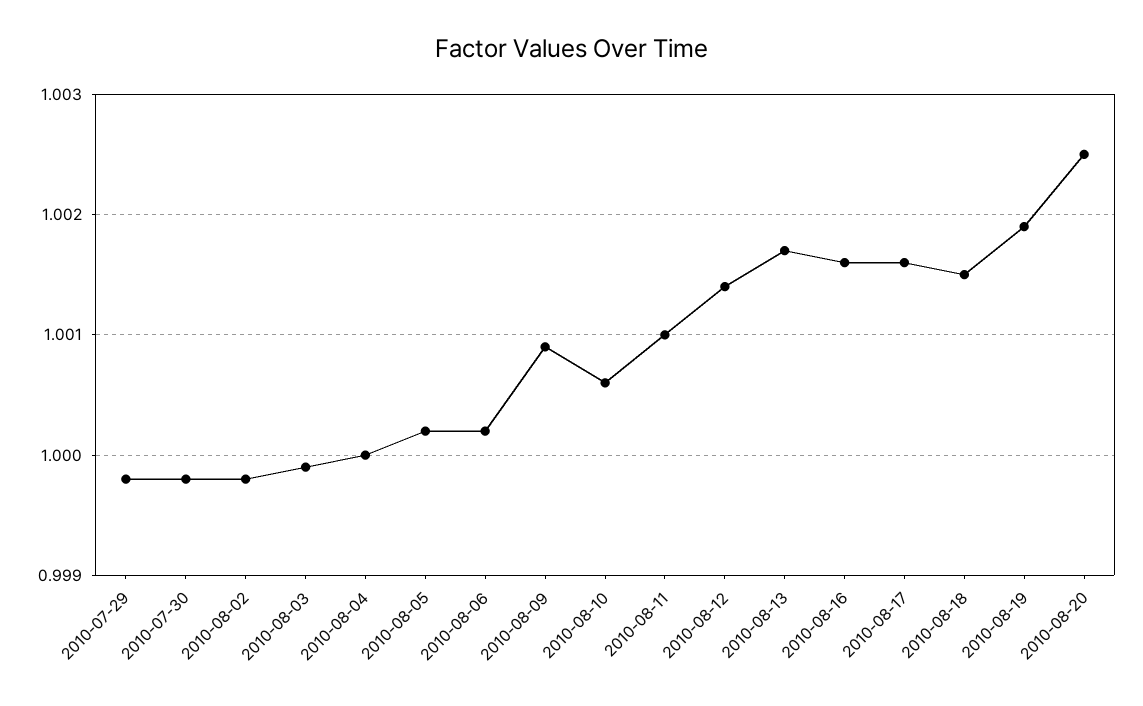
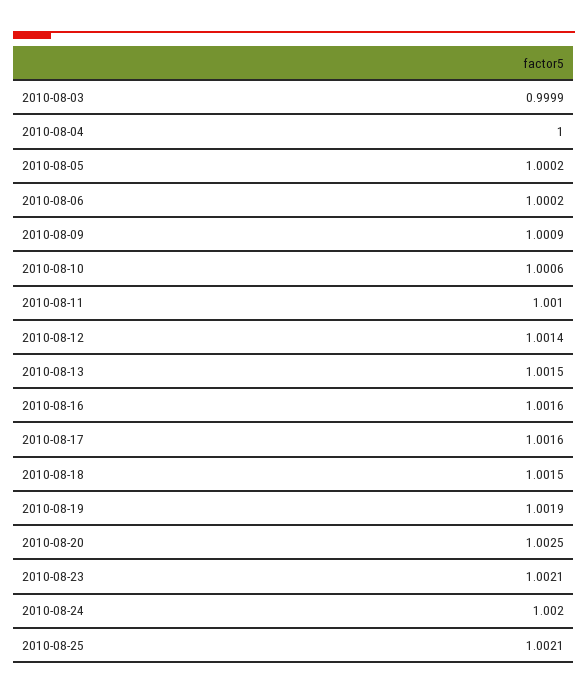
2010-07-29: 0.9998 -> none
2010-07-30: 0.9998 -> none
2010-08-02: 0.9998 -> none
2010-08-13: 1.0017 -> 1.0015
2010-08-23: none -> 1.0021
2010-08-24: none -> 1.002
2010-08-25: none -> 1.0021

